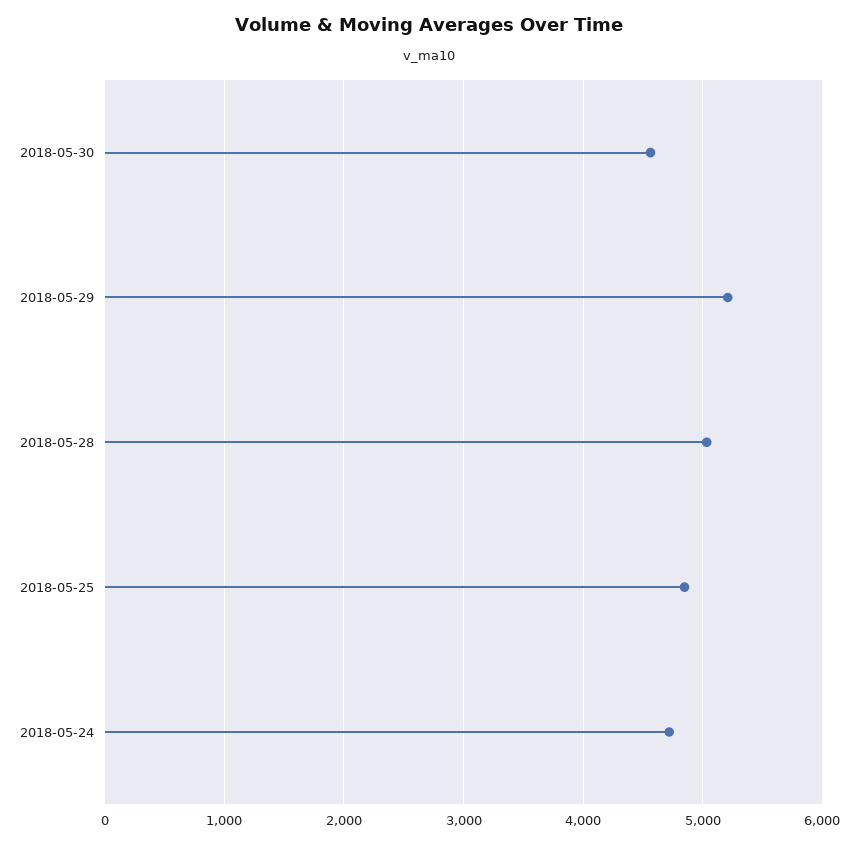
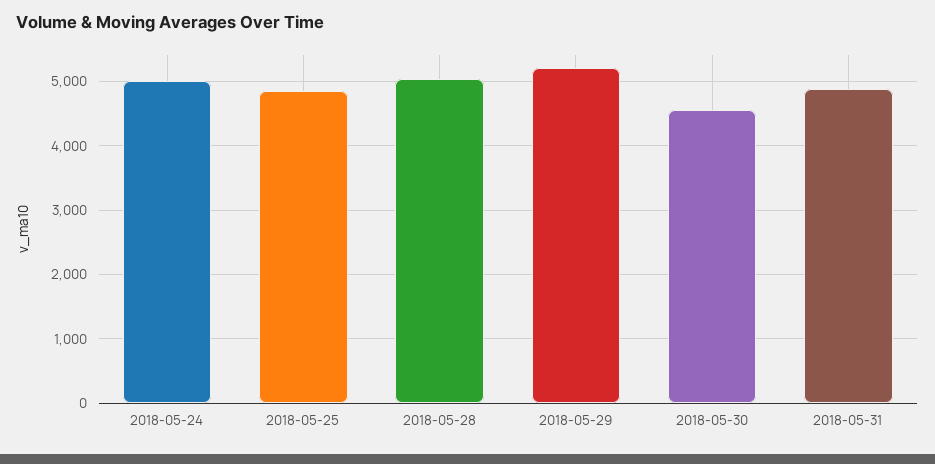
2018-05-24: 4700 -> 5000
2018-05-31: none -> 4900

